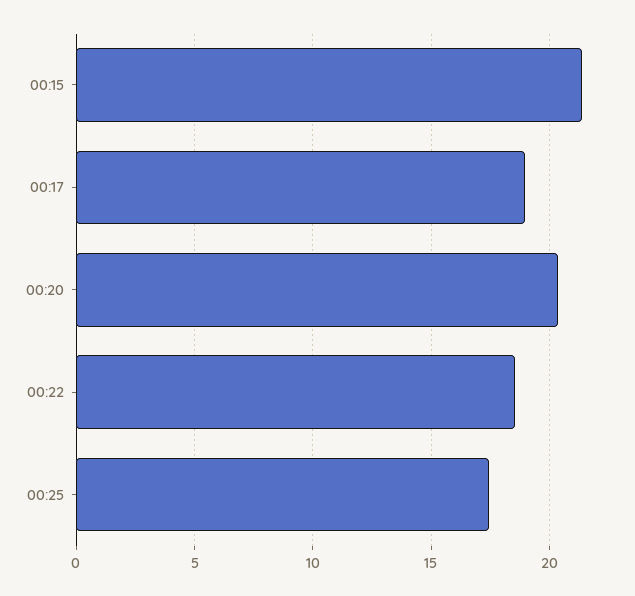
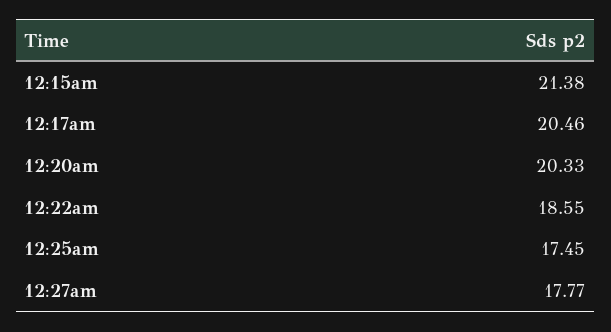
00:17: 19 -> 20.46
12:27am: none -> 17.77

